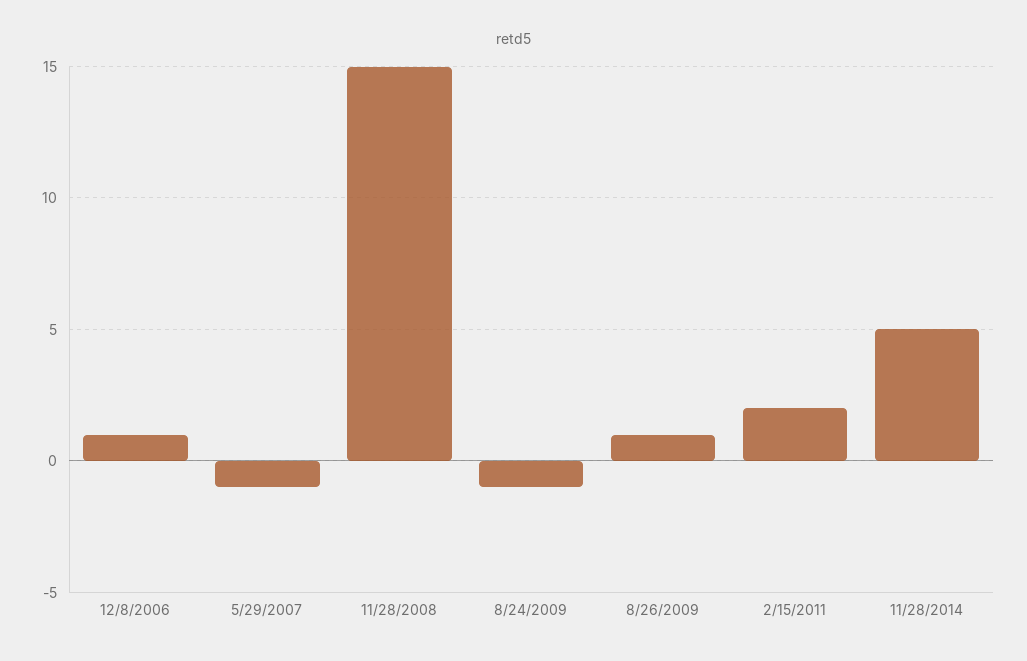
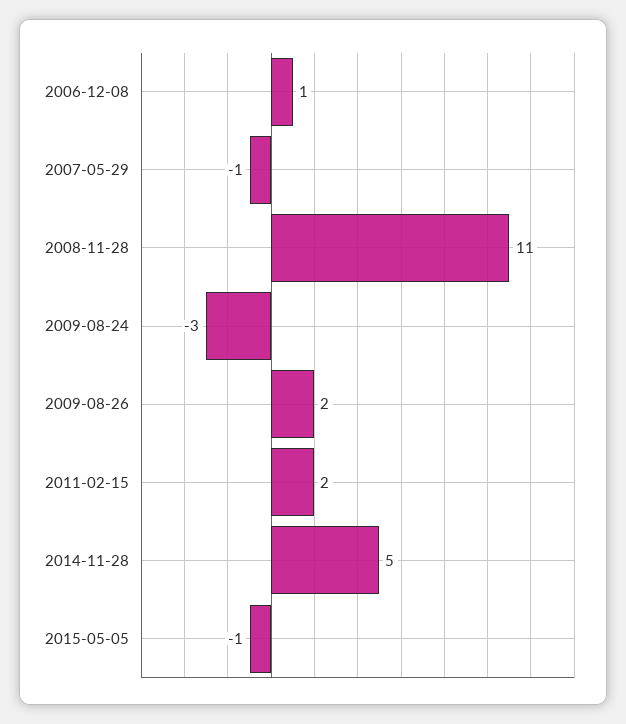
11/28/2008: 15 -> 11
8/24/2009: -1 -> -3
8/26/2009: 1 -> 2
2015-05-05: none -> -1

